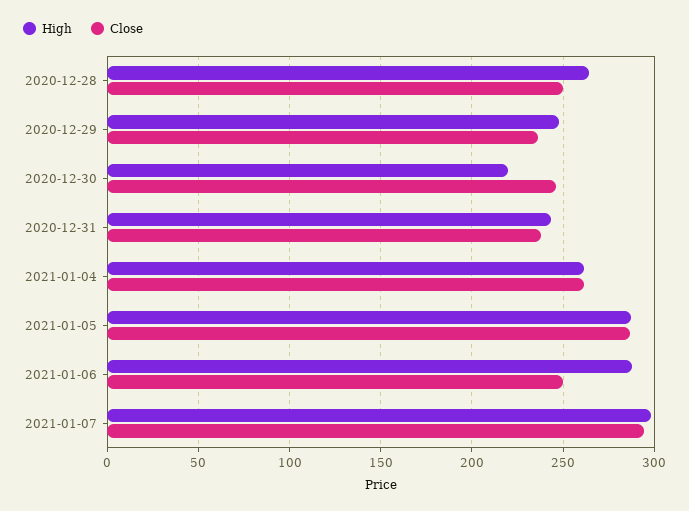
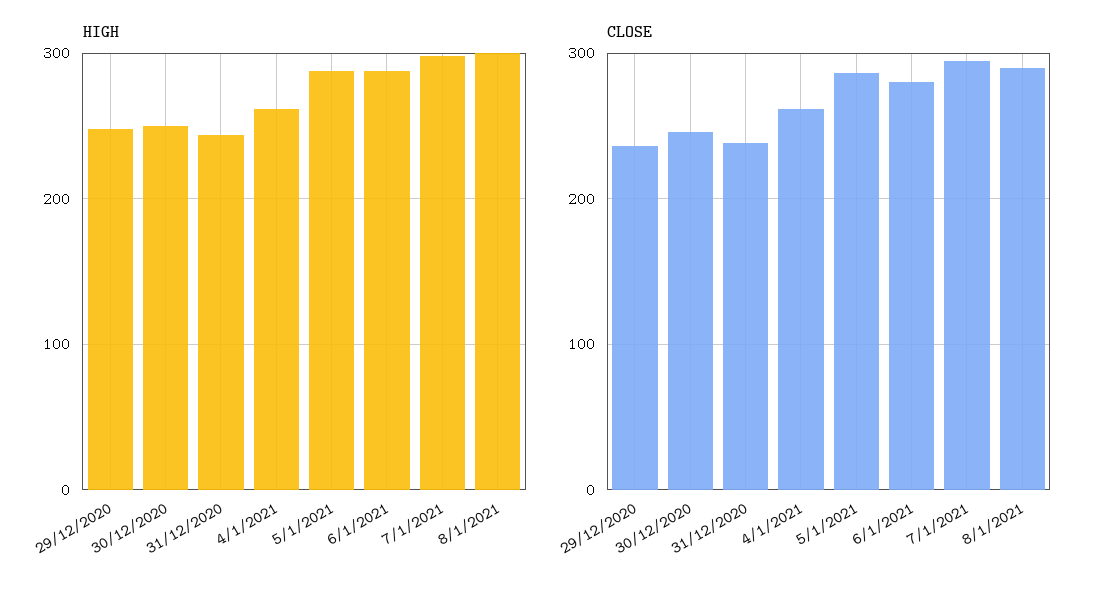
High, 2020-12-28: 265 -> none
Close, 2020-12-28: 250 -> none
High, 2020-12-30: 220 -> 250
Close, 2021-01-06: 250 -> 280
High, 8/1/2021: none -> 300
Close, 8/1/2021: none -> 290

